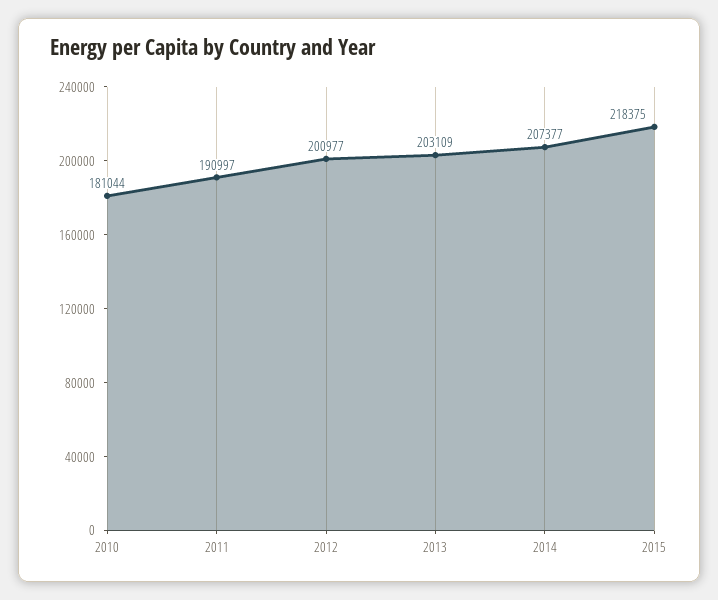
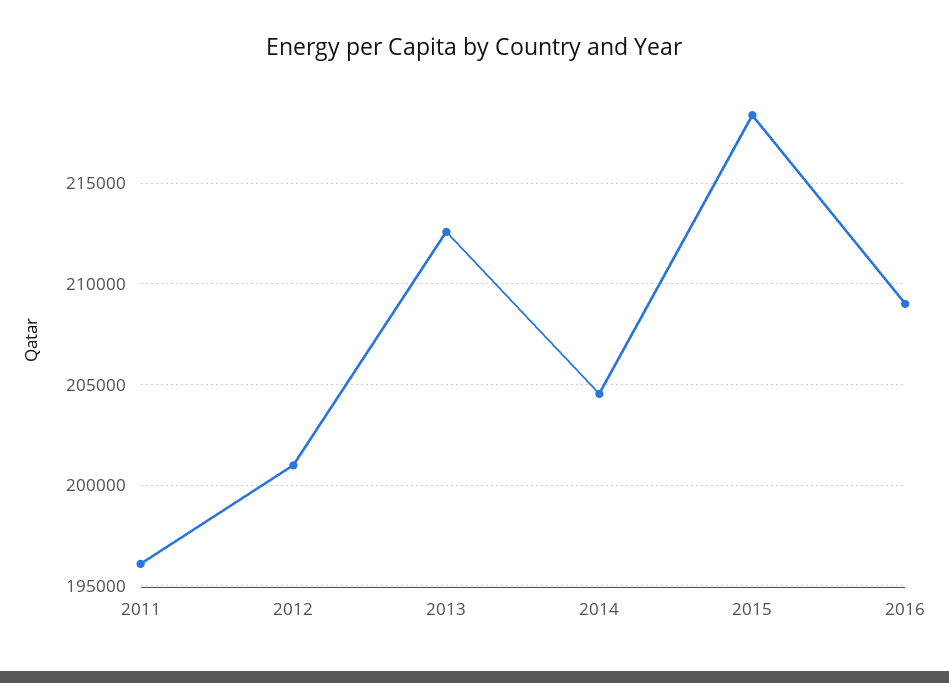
2010: 181044 -> none
2011: 190997 -> 196000
2013: 203109 -> 212500
2014: 207377 -> 204500
2016: none -> 209000

